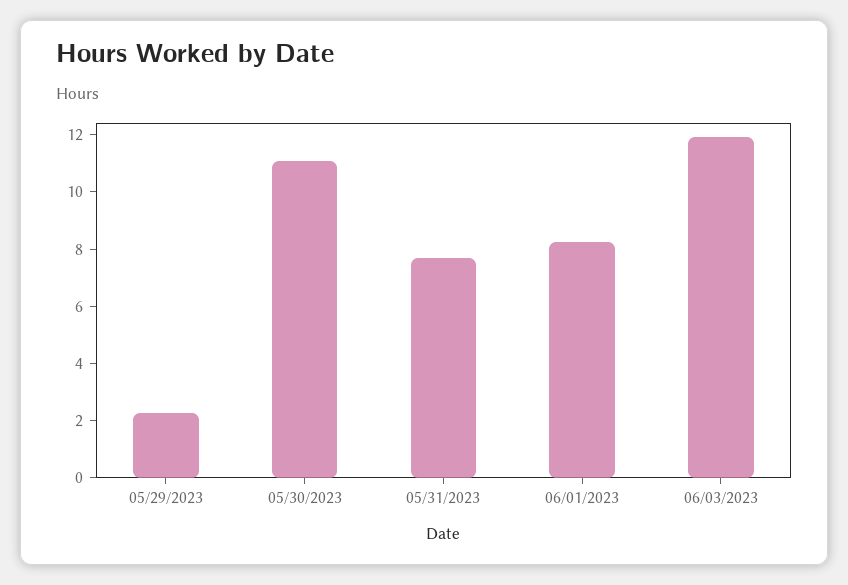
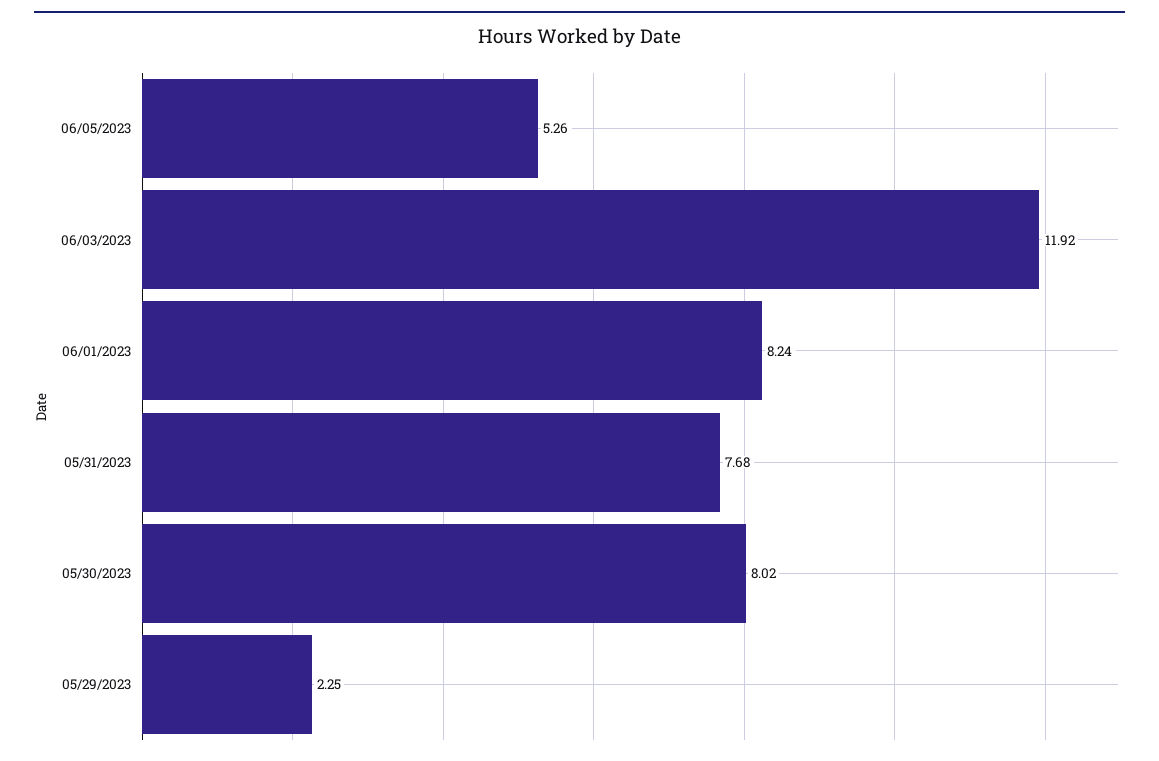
05/30/2023: 11 -> 8.02
06/05/2023: none -> 5.26

